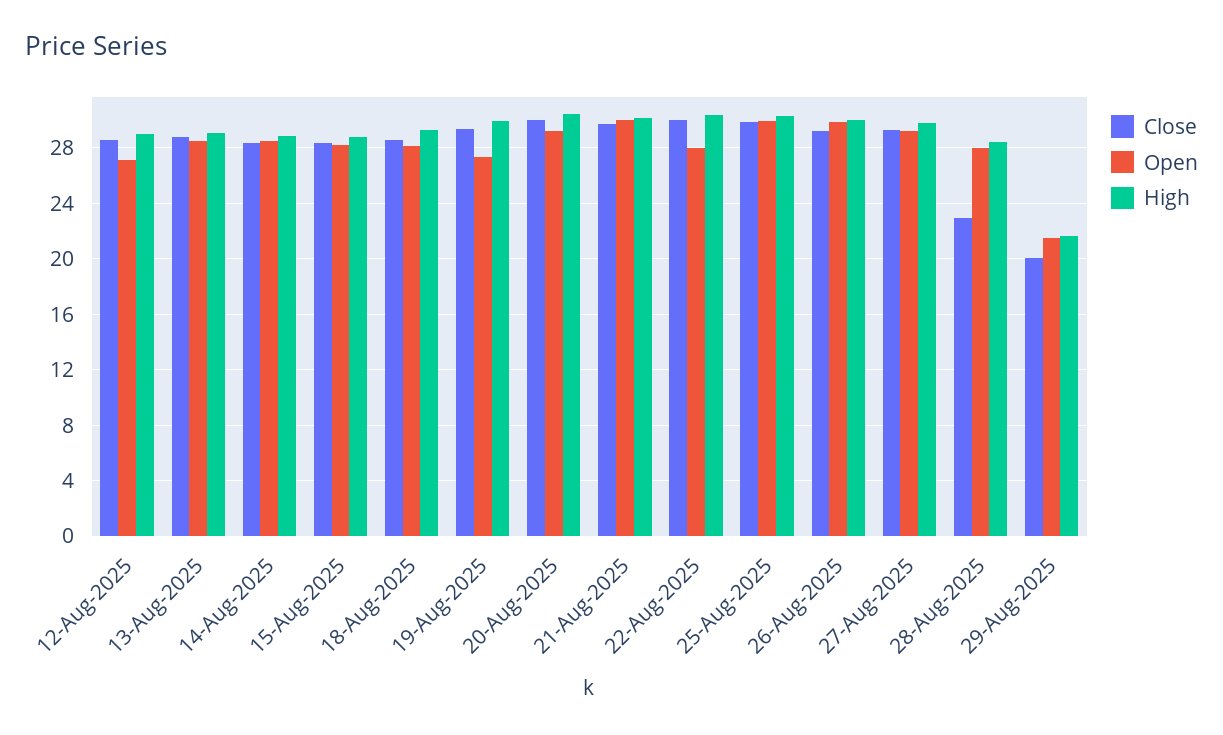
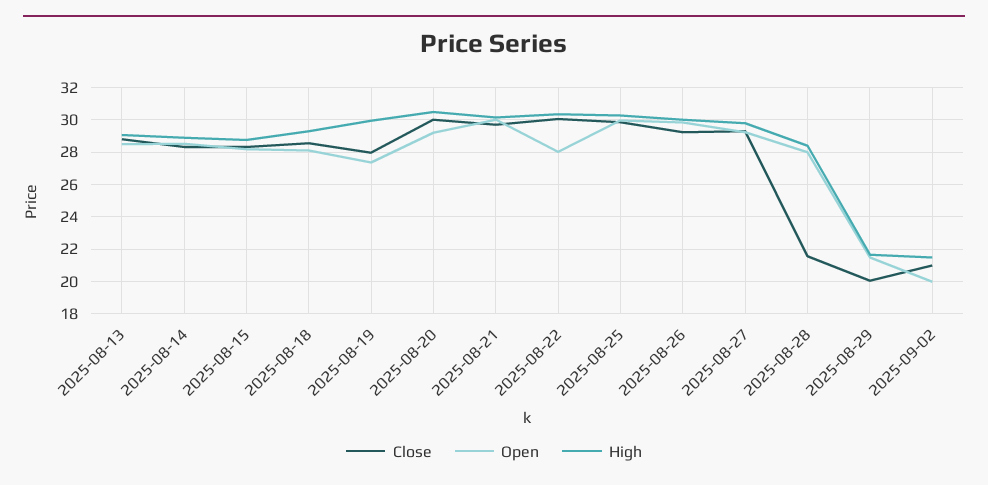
Close, 12-Aug-2025: 28.5 -> none
Open, 12-Aug-2025: 27 -> none
High, 12-Aug-2025: 29 -> none
Close, 19-Aug-2025: 29.5 -> 28
Close, 28-Aug-2025: 23 -> 21.5
Close, 2025-09-02: none -> 21
Open, 2025-09-02: none -> 20
High, 2025-09-02: none -> 21.5

